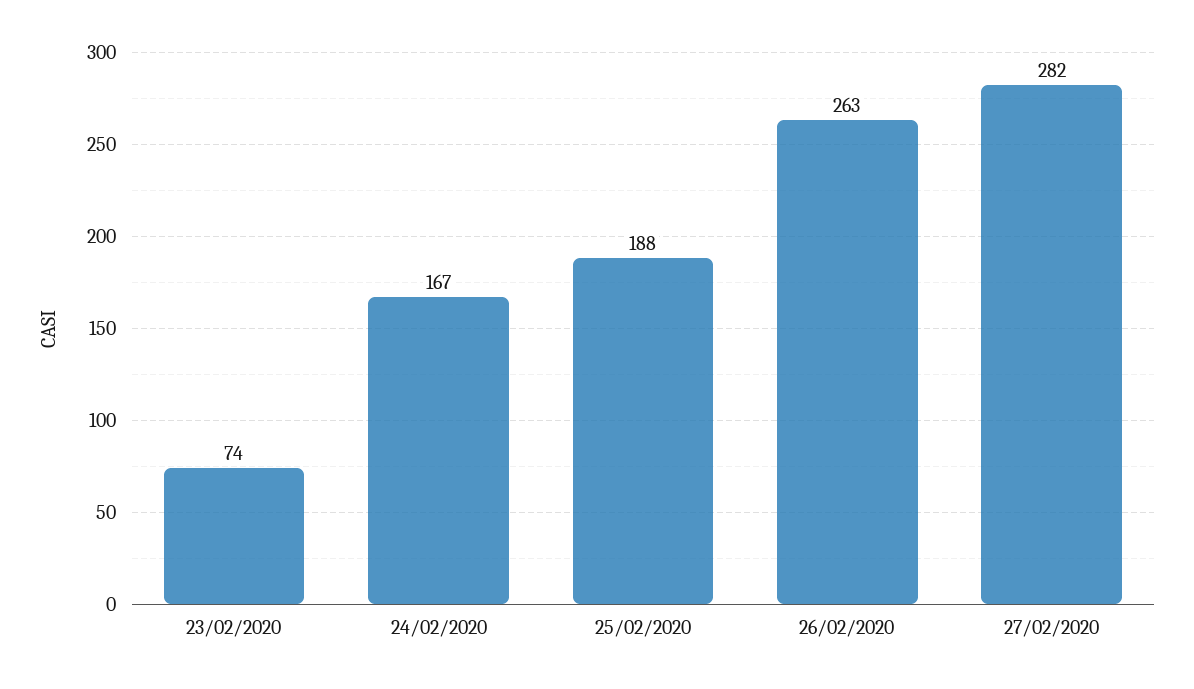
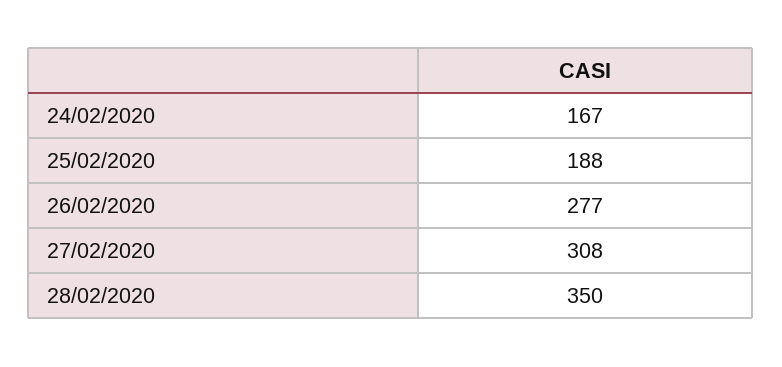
23/02/2020: 74 -> none
26/02/2020: 263 -> 277
27/02/2020: 282 -> 308
28/02/2020: none -> 350

